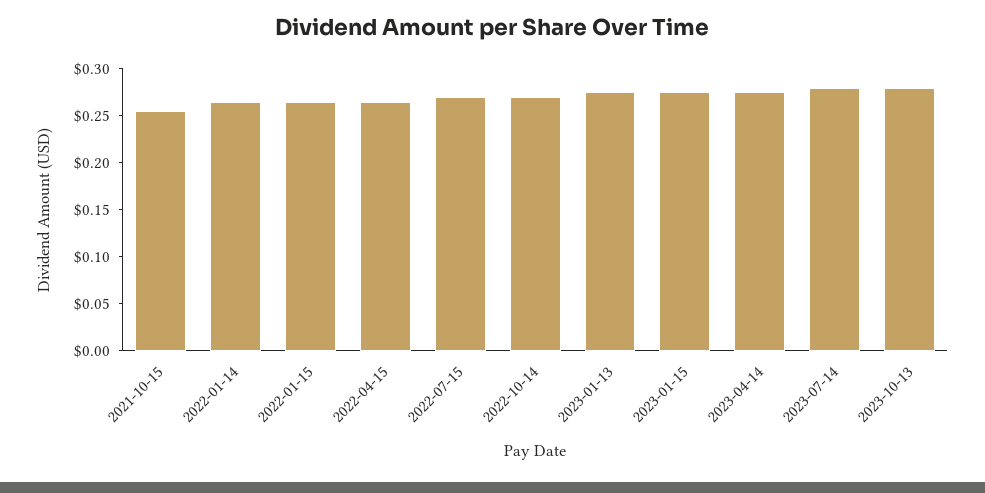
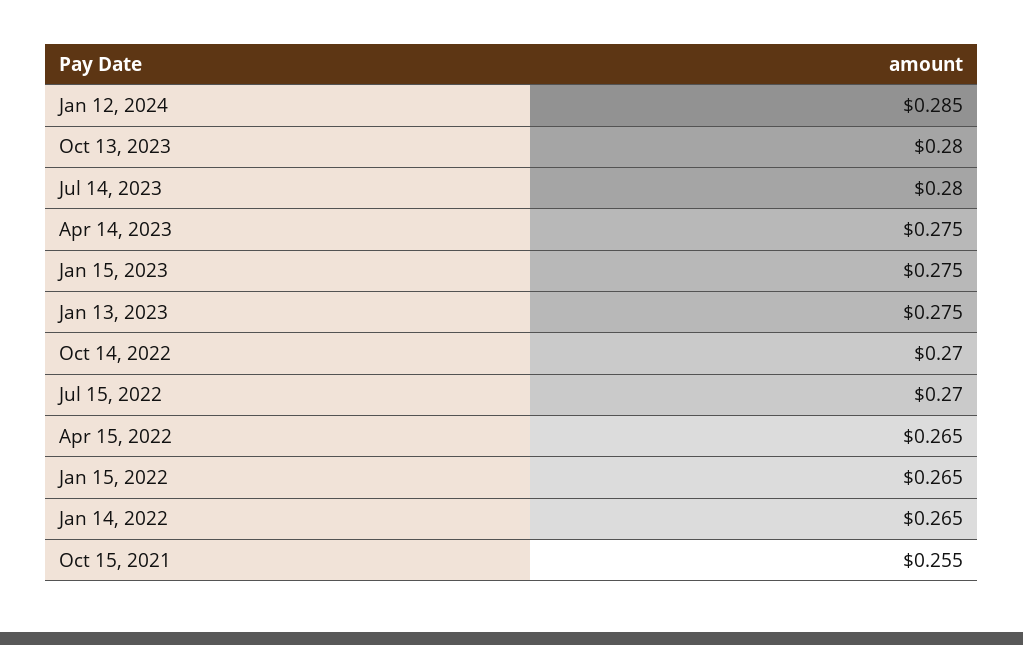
Jan 12, 2024: none -> 0.285

